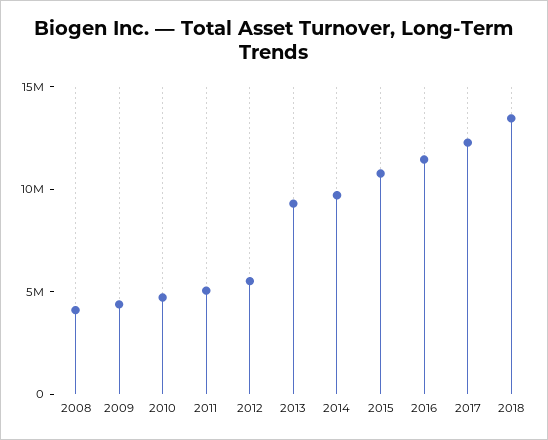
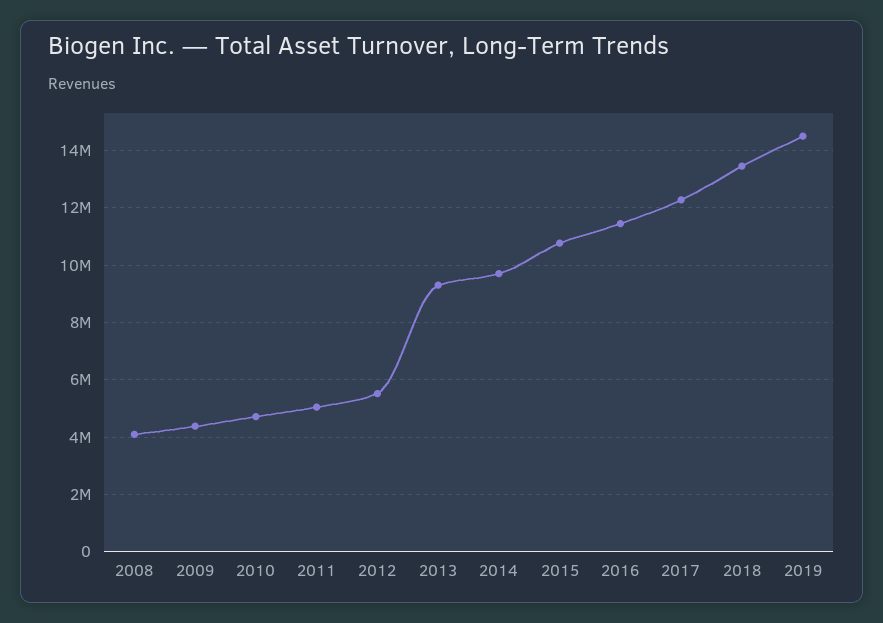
2019: none -> 14500000

